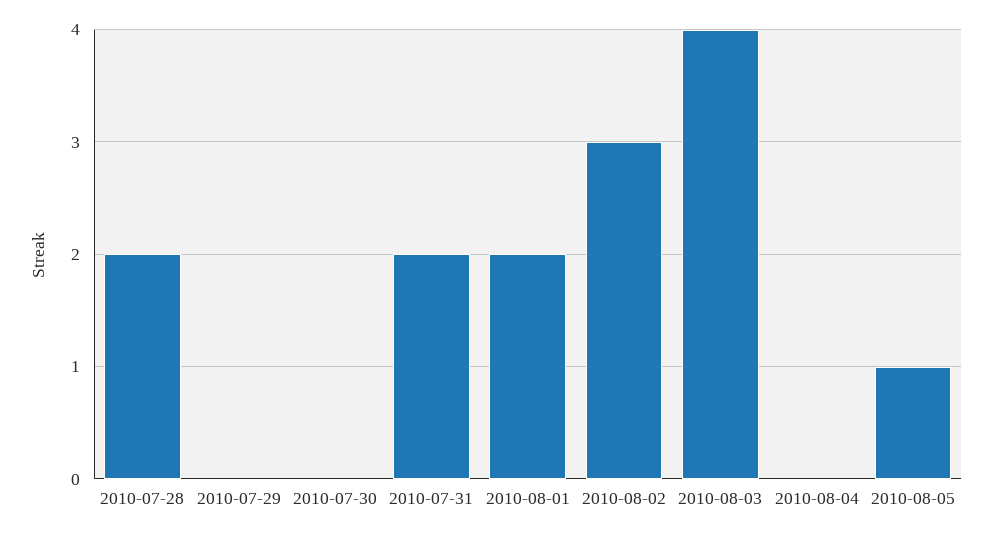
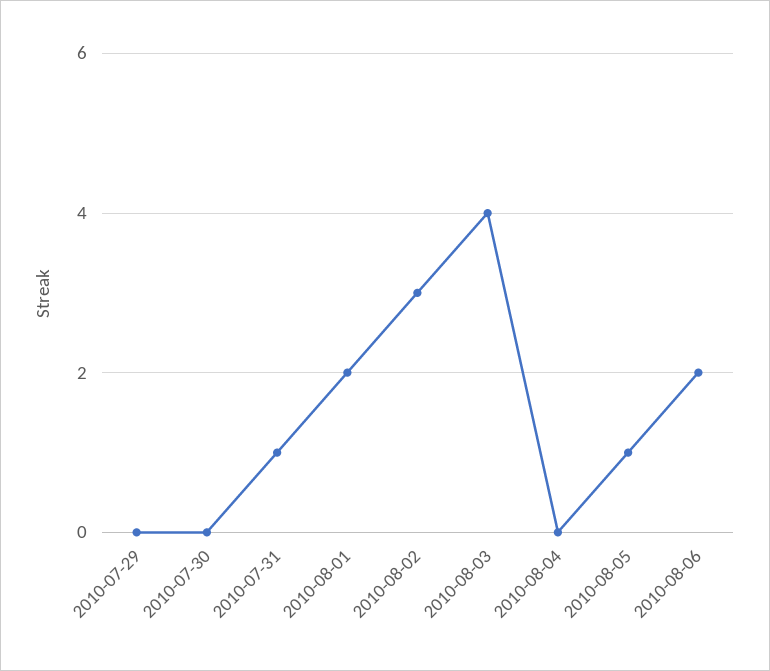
2010-07-28: 2 -> none
2010-07-31: 2 -> 1
2010-08-06: none -> 2

